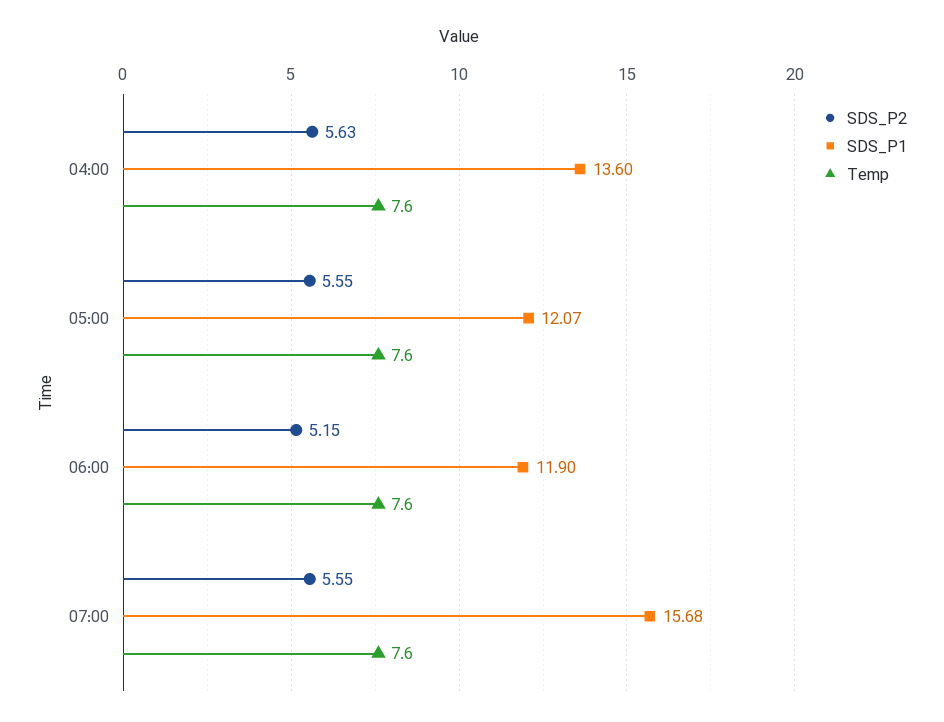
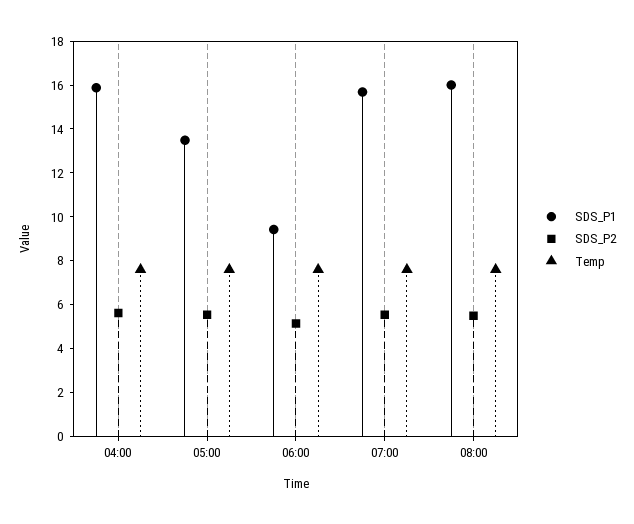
SDS_P1, 04:00: 13.6 -> 16
SDS_P1, 05:00: 12.07 -> 13.5
SDS_P1, 06:00: 11.9 -> 9.5
SDS_P1, 08:00: none -> 16
SDS_P2, 08:00: none -> 5.5
Temp, 08:00: none -> 7.5

